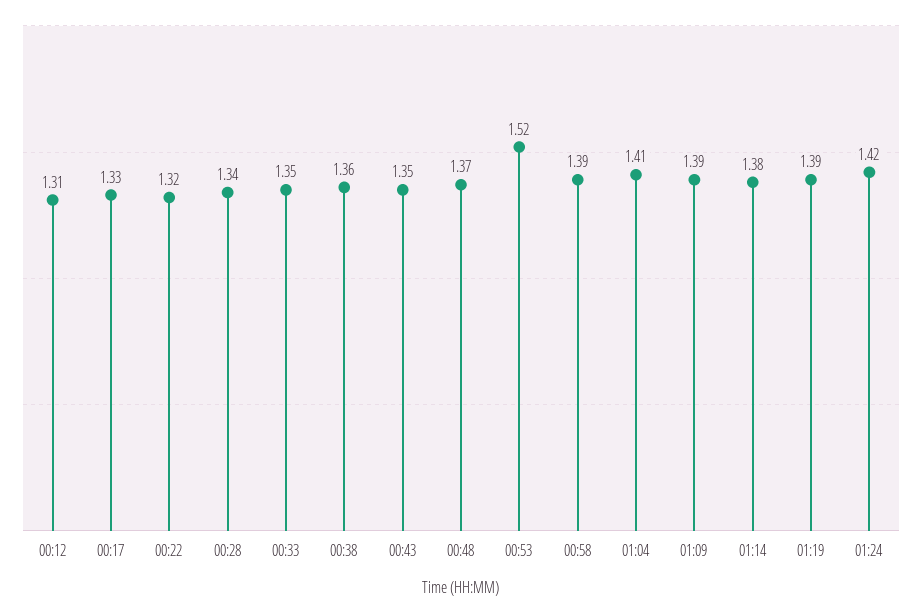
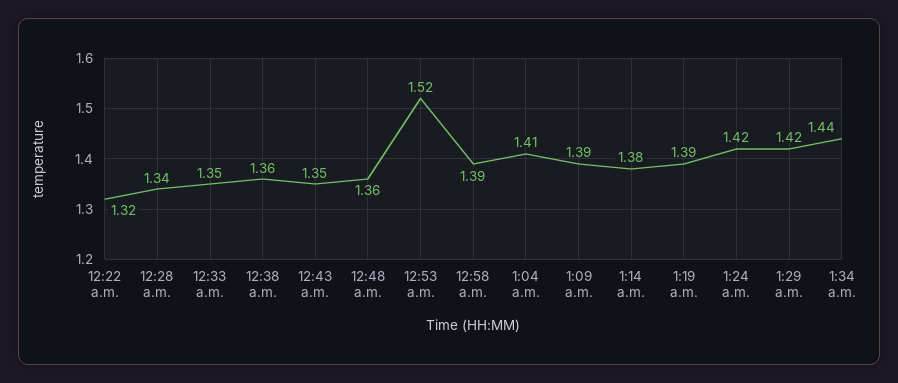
00:12: 1.31 -> none
00:17: 1.33 -> none
00:48: 1.37 -> 1.36
1:29 a.m.: none -> 1.42
1:34 a.m.: none -> 1.44

